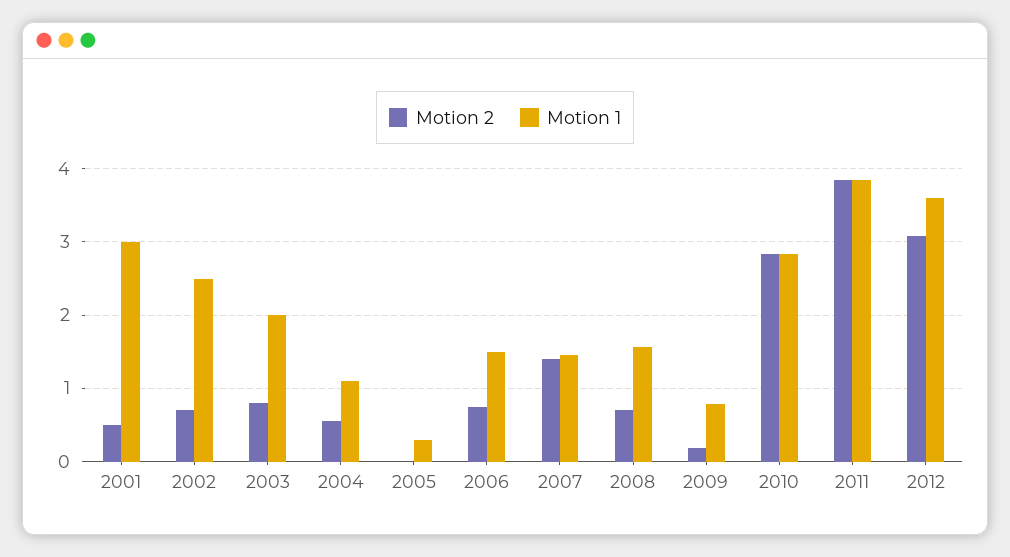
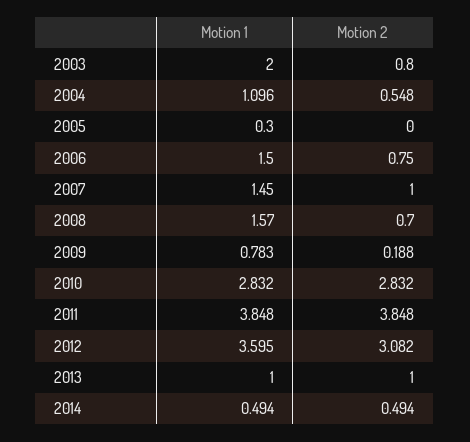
Motion 2, 2001: 0.5 -> none
Motion 1, 2001: 3 -> none
Motion 2, 2002: 0.7 -> none
Motion 1, 2002: 2.5 -> none
Motion 2, 2007: 1.4 -> 1
Motion 1, 2013: none -> 1
Motion 2, 2013: none -> 1
Motion 1, 2014: none -> 0.494
Motion 2, 2014: none -> 0.494

